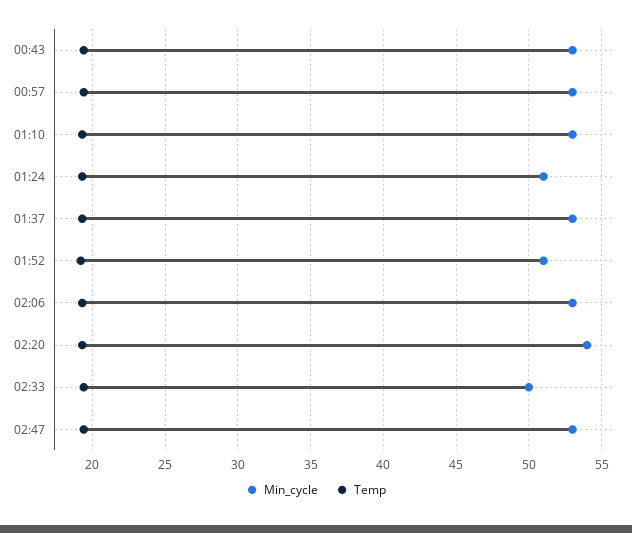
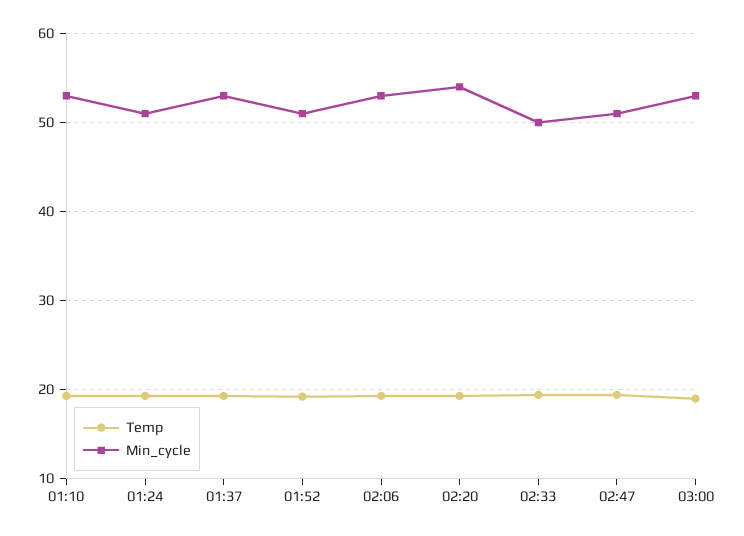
Min_cycle, 00:43: 53 -> none
Temp, 00:43: 19.5 -> none
Min_cycle, 00:57: 53 -> none
Temp, 00:57: 19.5 -> none
Min_cycle, 02:47: 53 -> 51
Temp, 03:00: none -> 19
Min_cycle, 03:00: none -> 53

